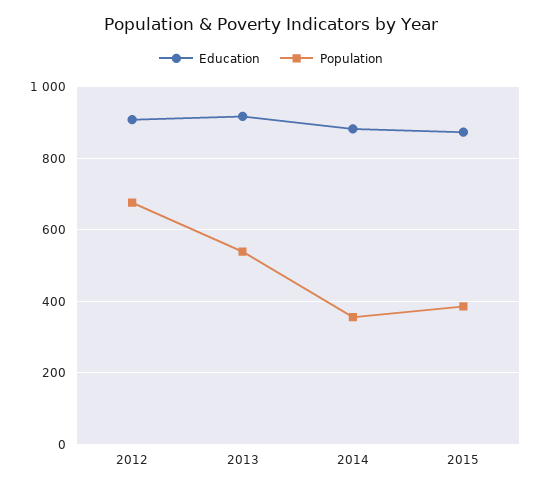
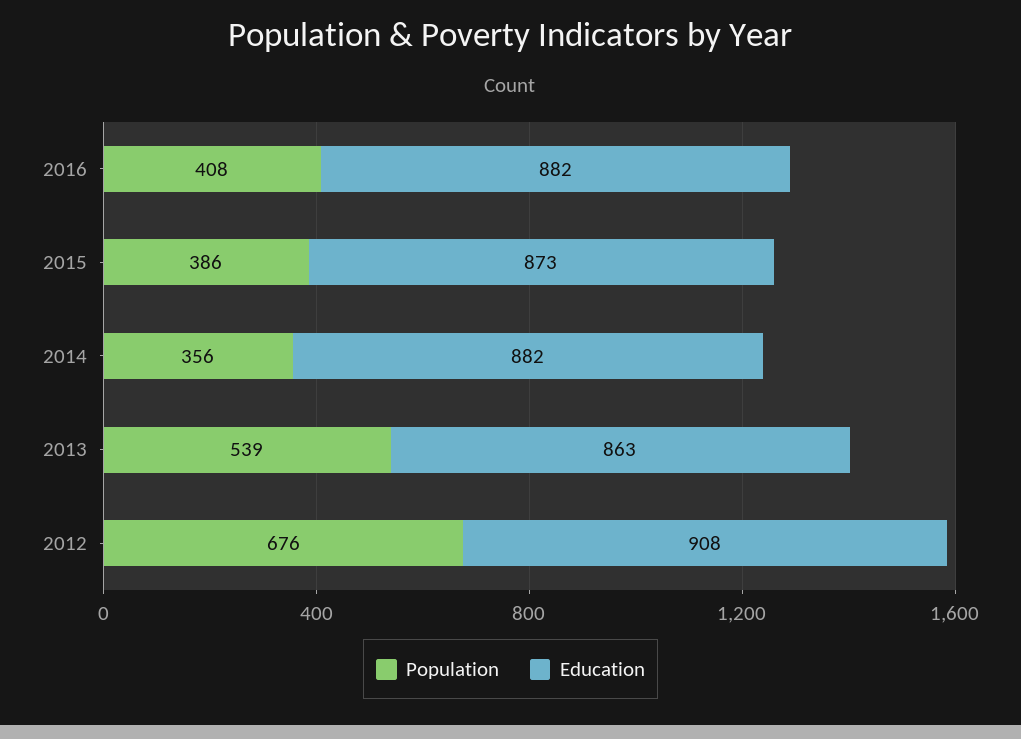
Education, 2013: 920 -> 863
Population, 2016: none -> 408
Education, 2016: none -> 882

